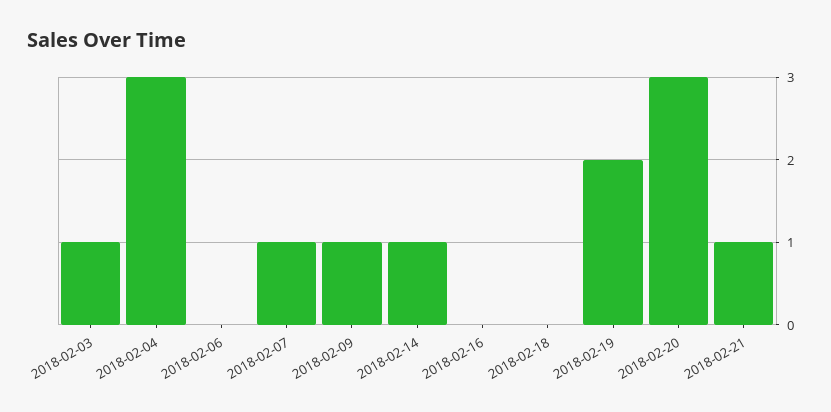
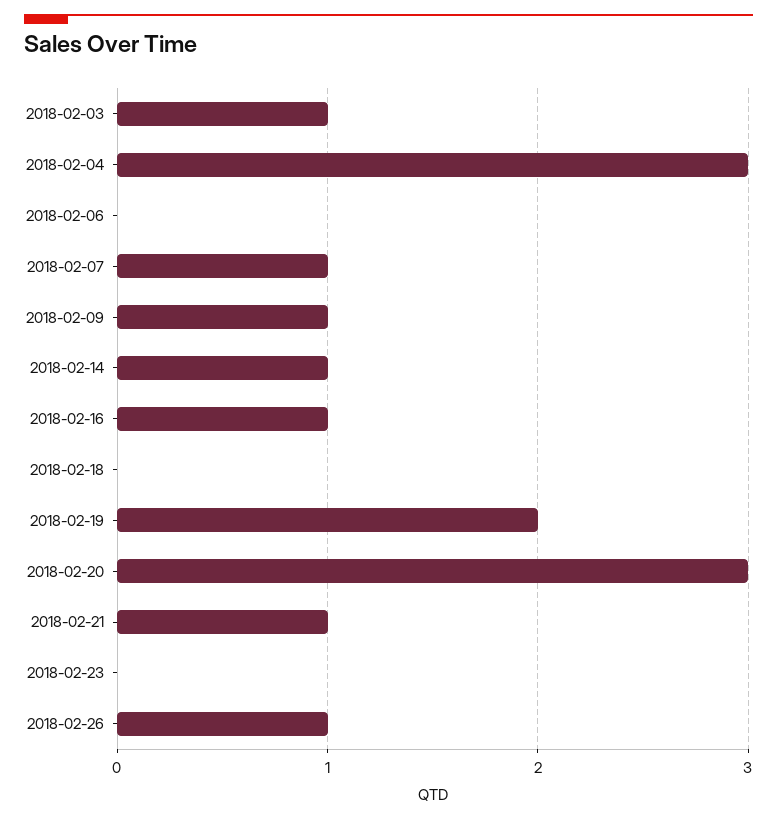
2018-02-16: 0 -> 1
2018-02-23: none -> 0
2018-02-26: none -> 1

